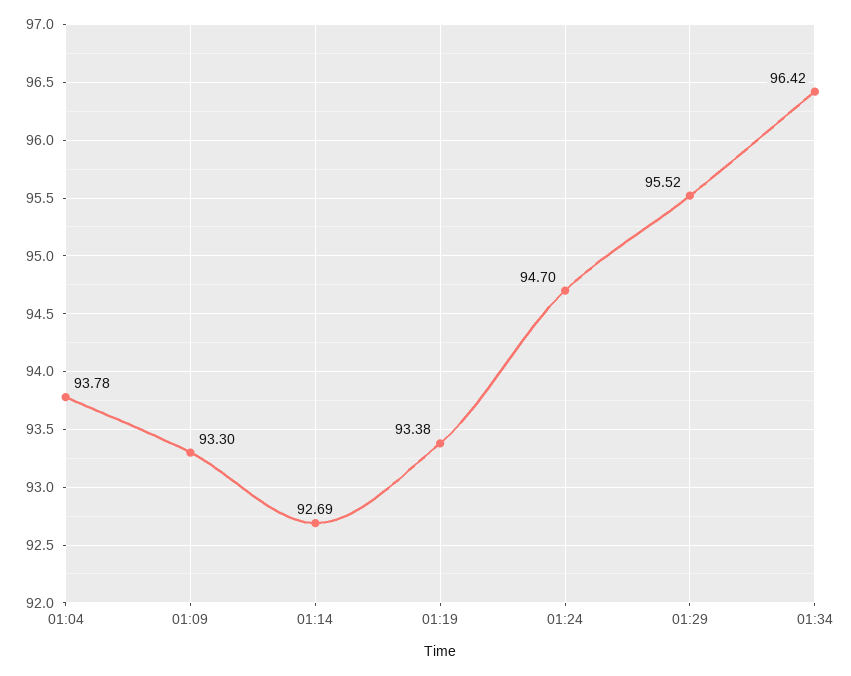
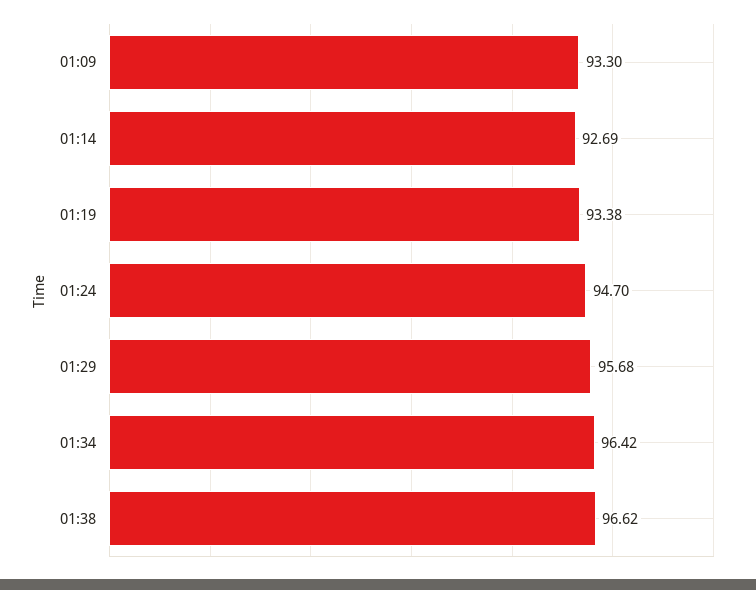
01:04: 93.78 -> none
01:29: 95.52 -> 95.68
01:38: none -> 96.62

